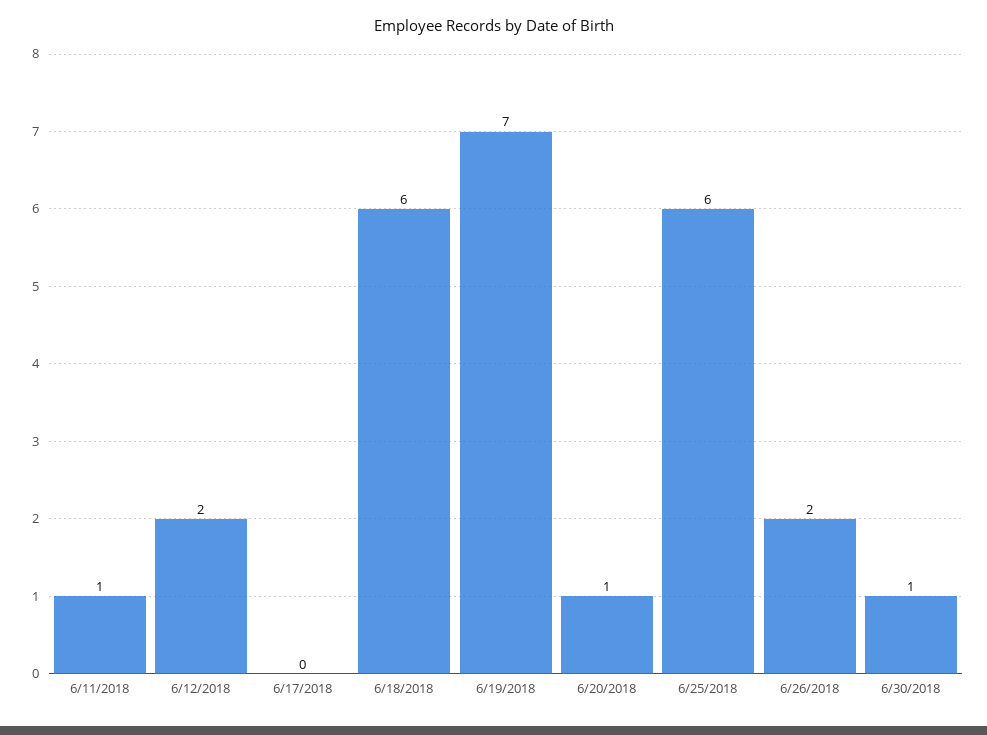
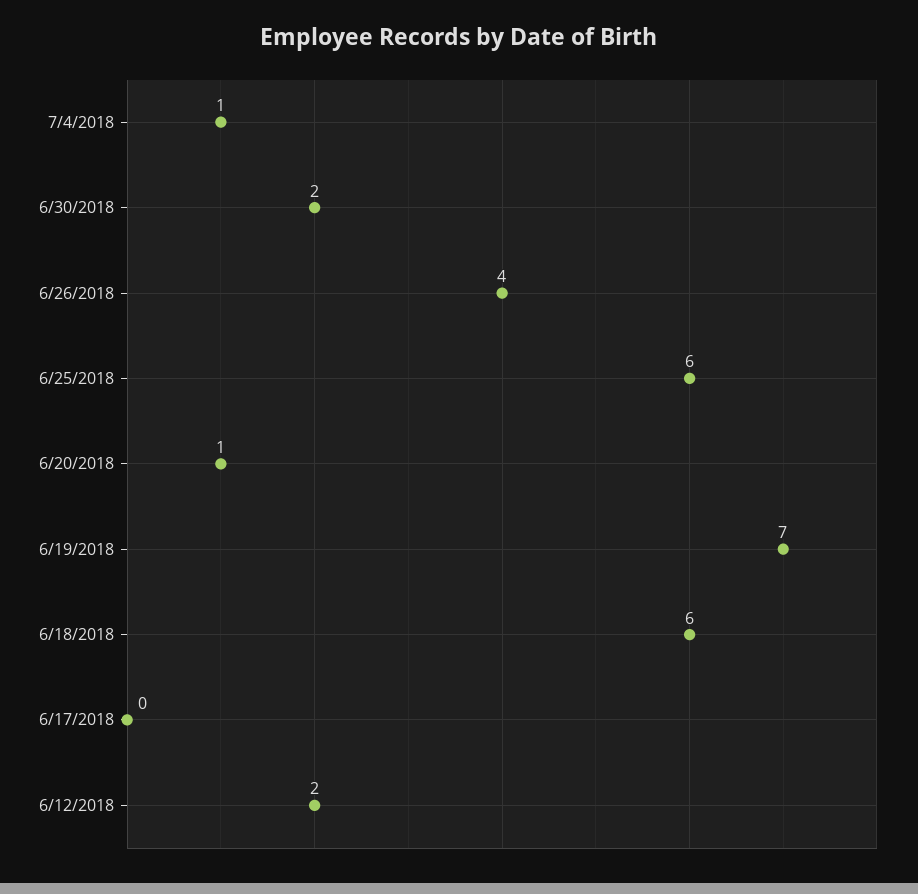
6/11/2018: 1 -> none
6/26/2018: 2 -> 4
6/30/2018: 1 -> 2
7/4/2018: none -> 1

